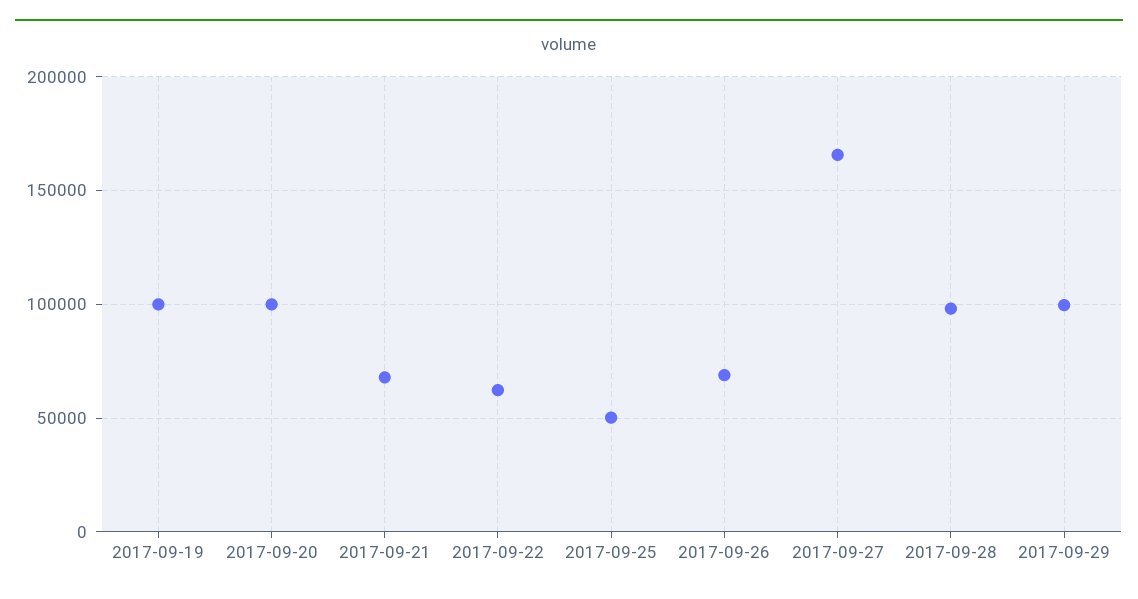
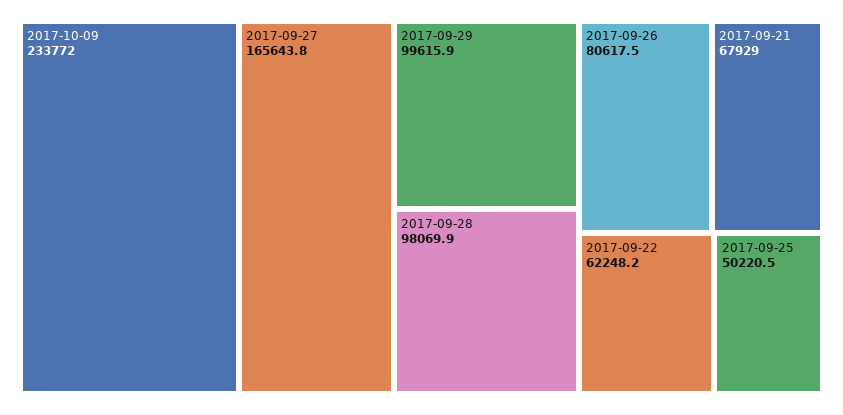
2017-09-19: 100000 -> none
2017-09-20: 100000 -> none
2017-09-26: 70000 -> 80617.5
2017-10-09: none -> 233772

